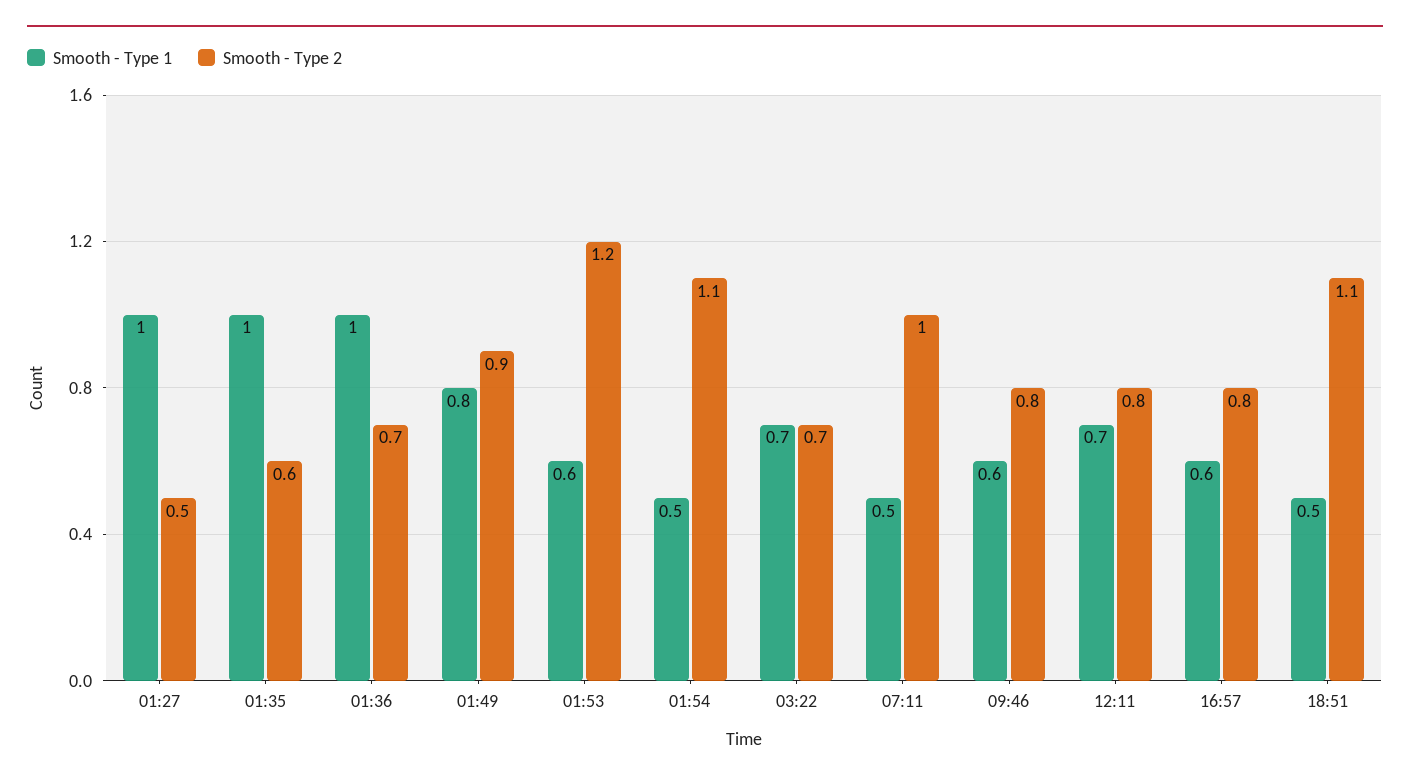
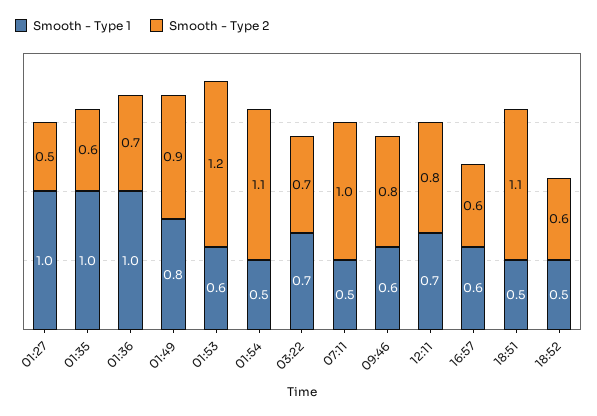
Smooth - Type 2, 16:57: 0.8 -> 0.6
Smooth - Type 1, 18:52: none -> 0.5
Smooth - Type 2, 18:52: none -> 0.6

